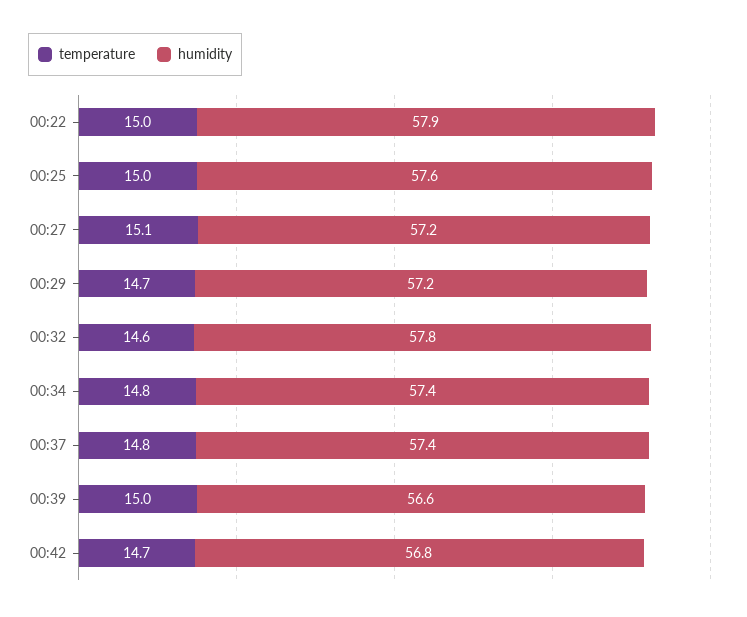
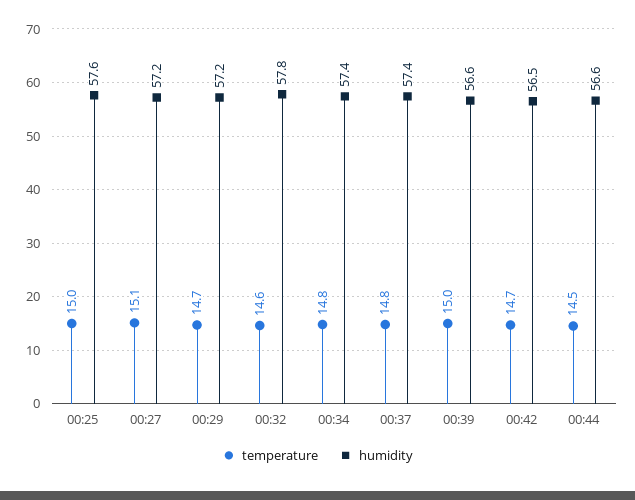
temperature, 00:22: 15 -> none
humidity, 00:22: 57.9 -> none
humidity, 00:42: 56.8 -> 56.5
temperature, 00:44: none -> 14.5
humidity, 00:44: none -> 56.6

